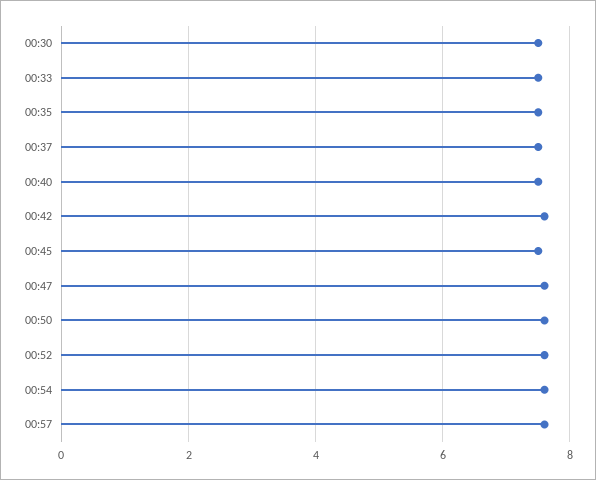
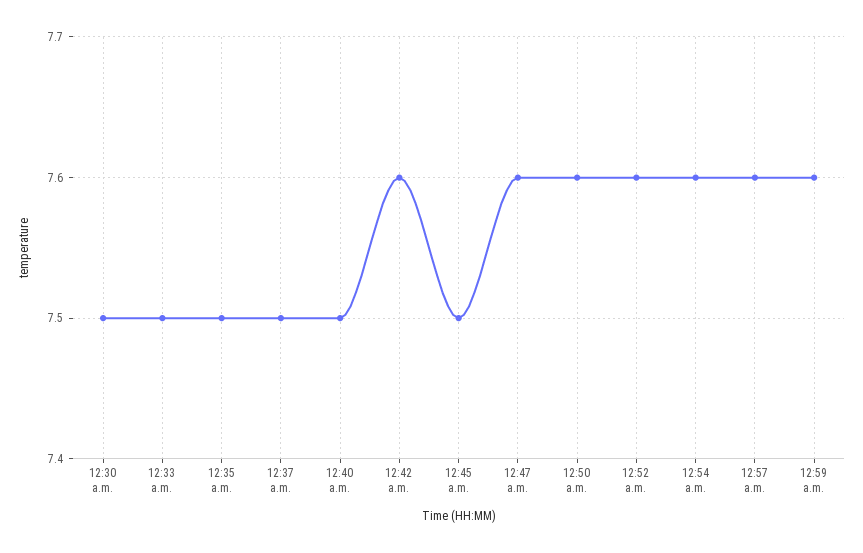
12:59 a.m.: none -> 7.6

